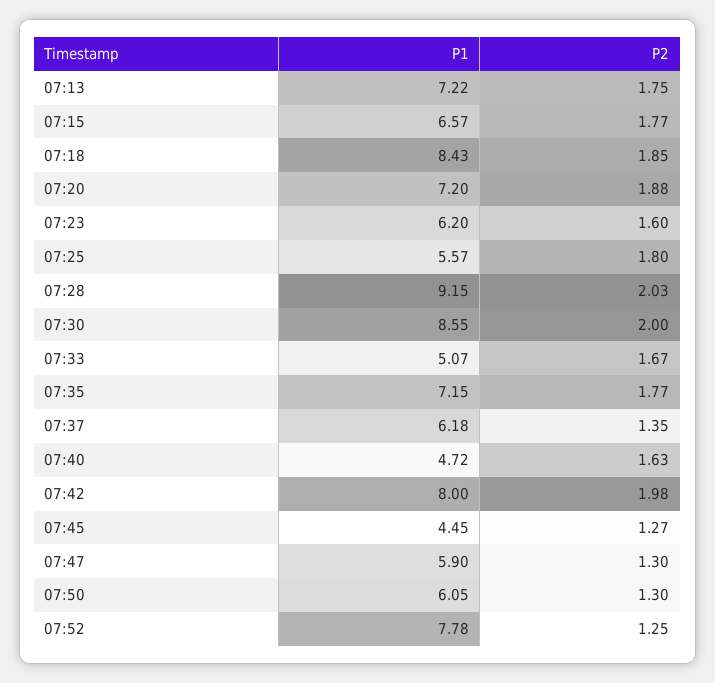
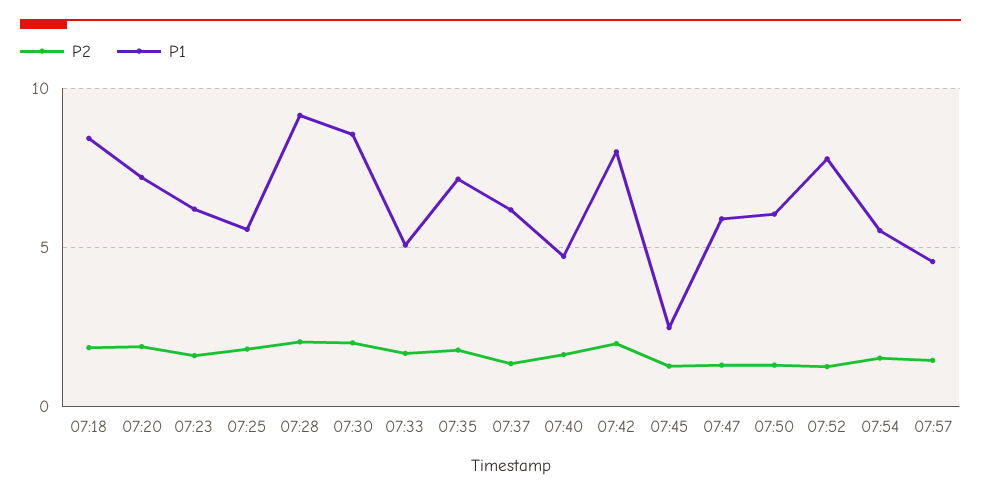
P1, 07:13: 7.22 -> none
P2, 07:13: 1.75 -> none
P1, 07:15: 6.57 -> none
P2, 07:15: 1.77 -> none
P1, 07:45: 4.45 -> 2.5
P2, 07:54: none -> 1.5
P1, 07:54: none -> 5.5
P2, 07:57: none -> 1.5
P1, 07:57: none -> 4.5

